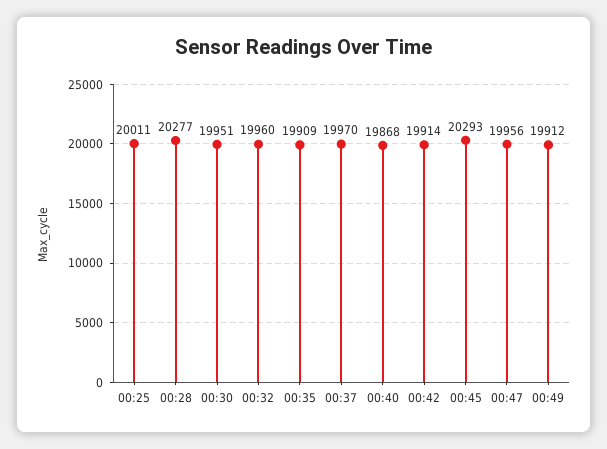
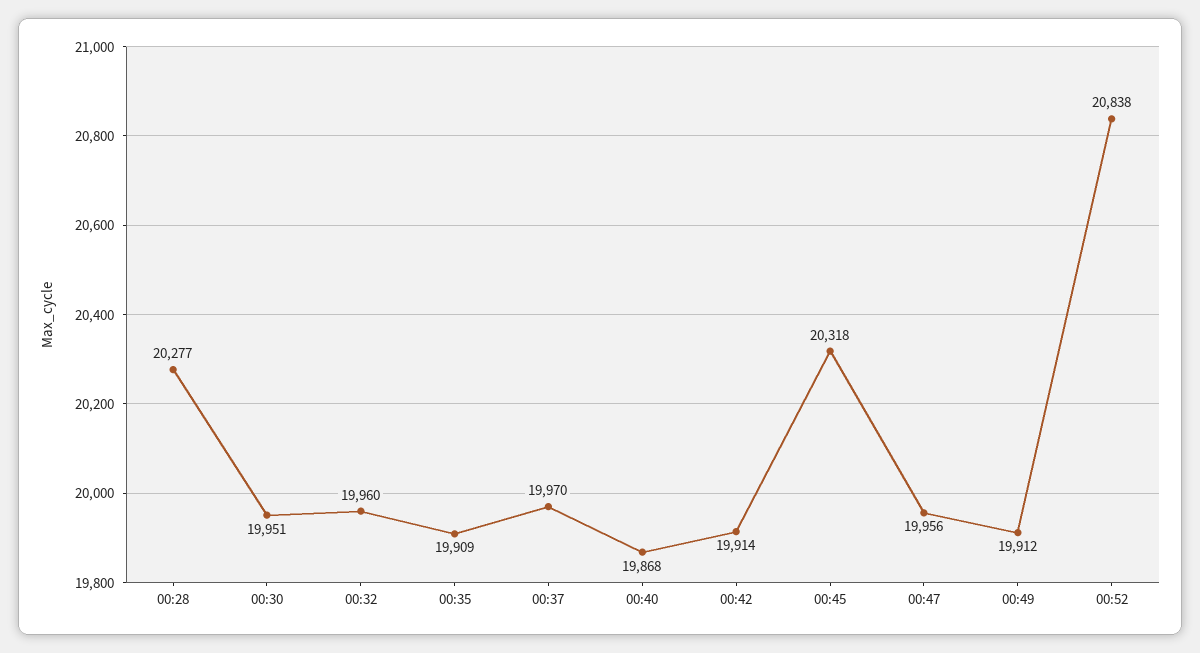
00:25: 20011 -> none
00:45: 20293 -> 20318
00:52: none -> 20838

